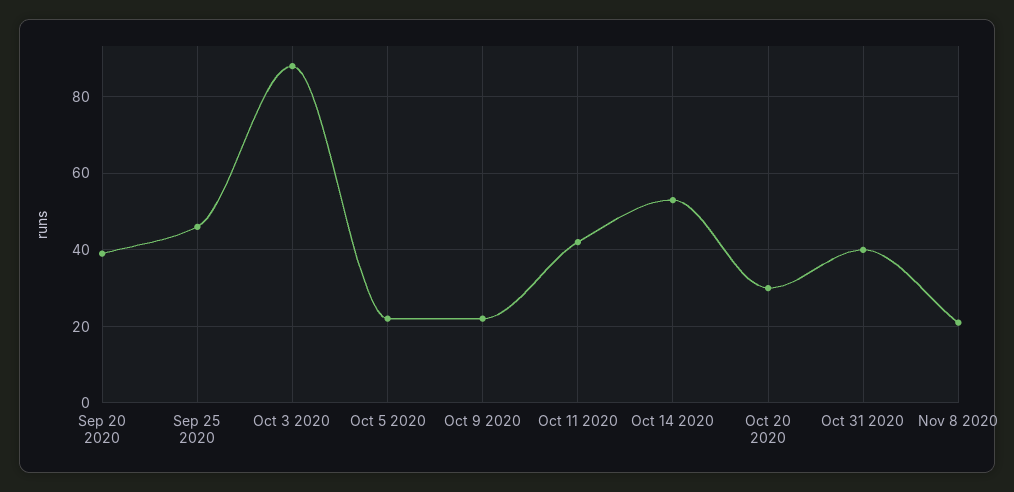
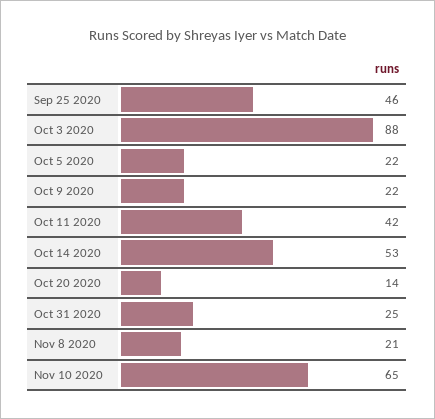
Sep 20 2020: 40 -> none
Oct 20 2020: 30 -> 14
Oct 31 2020: 40 -> 25
Nov 10 2020: none -> 65

